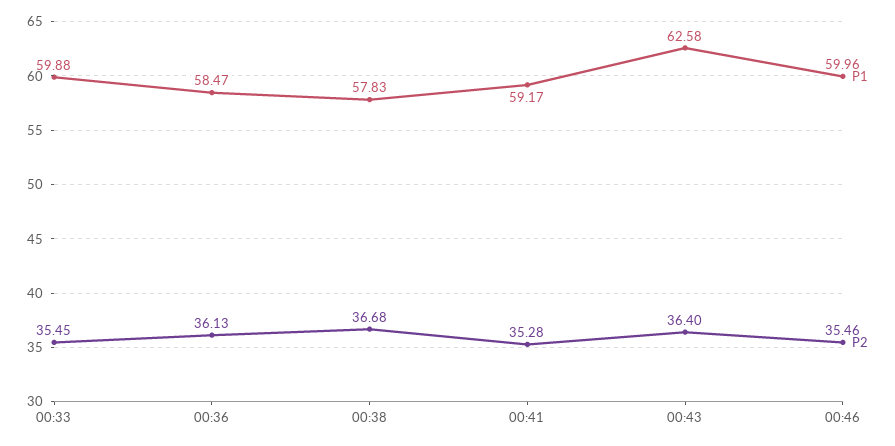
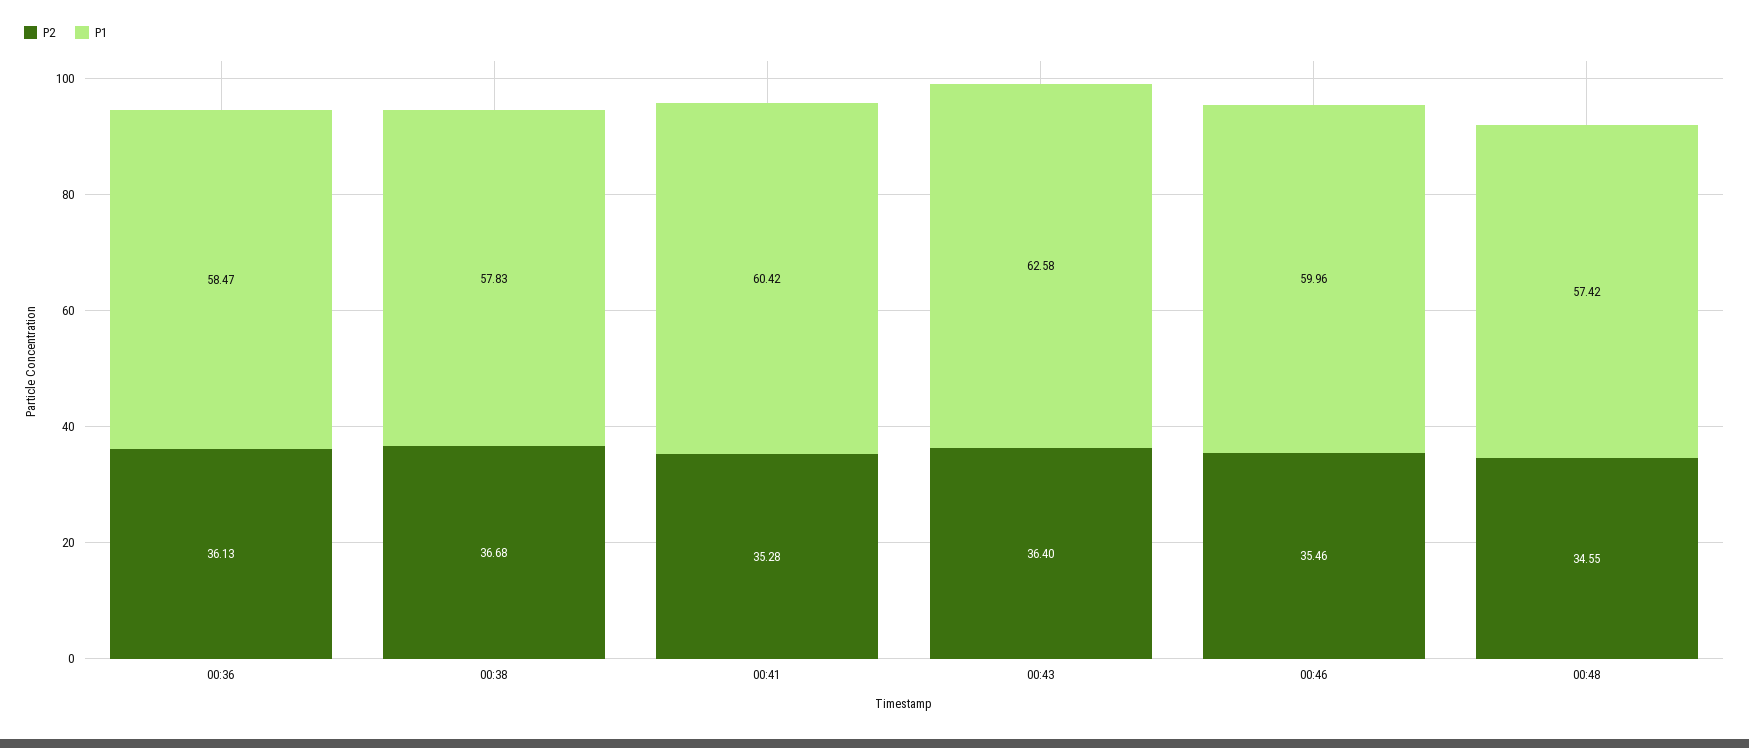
P1, 00:33: 59.88 -> none
P2, 00:33: 35.45 -> none
P1, 00:41: 59.17 -> 60.42
P2, 00:48: none -> 34.55
P1, 00:48: none -> 57.42

